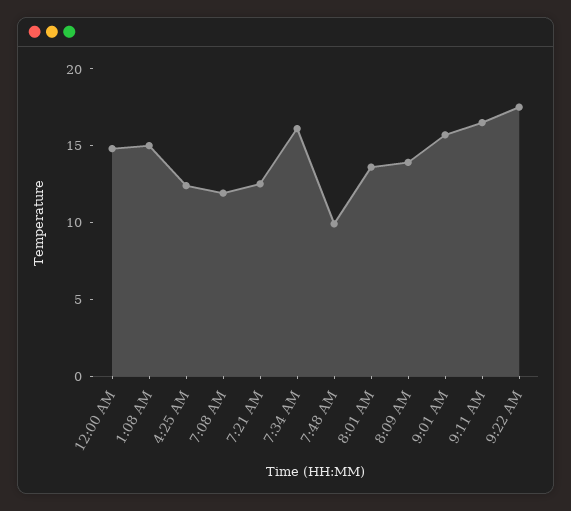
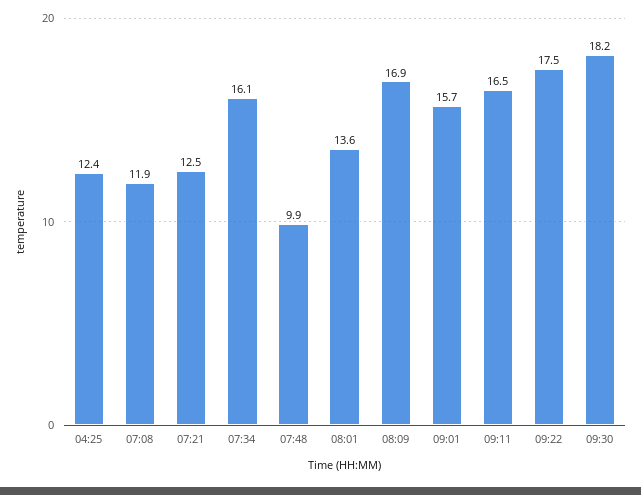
12:00 AM: 15 -> none
1:08 AM: 15 -> none
8:09 AM: 14 -> 16.9
09:30: none -> 18.2

